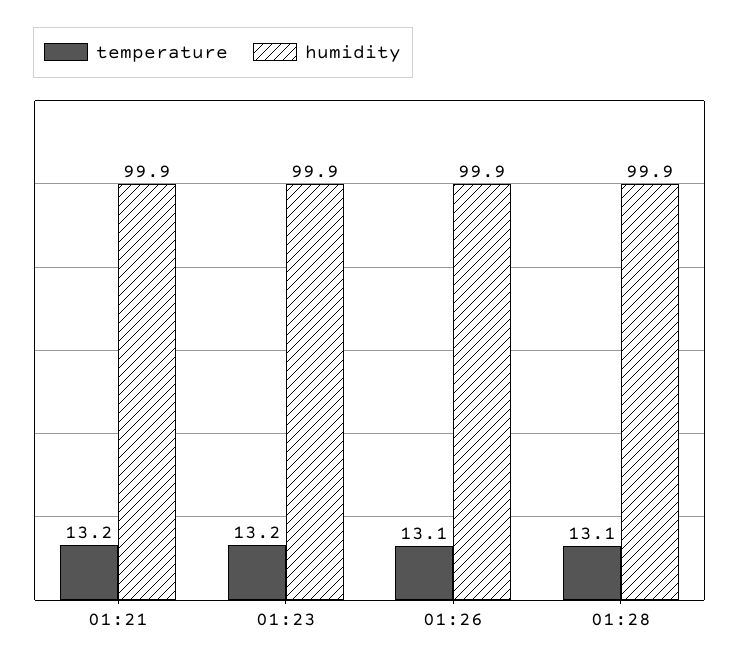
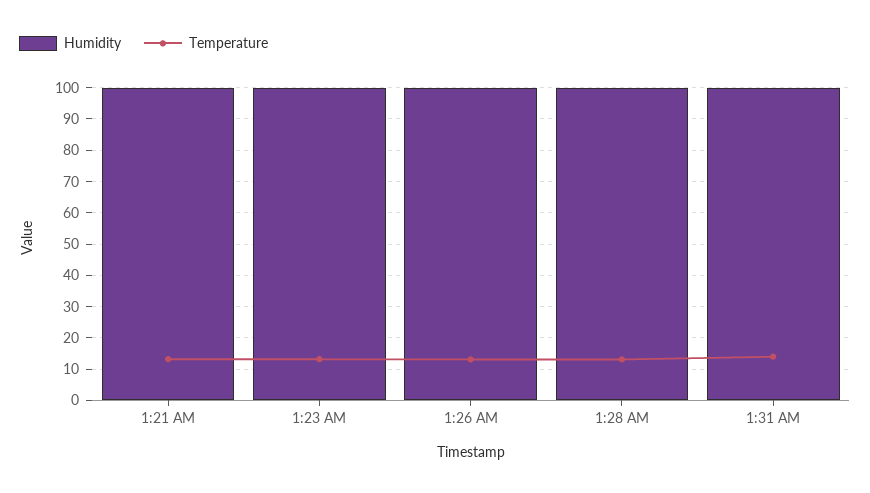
humidity, 1:31 AM: none -> 100
temperature, 1:31 AM: none -> 14

